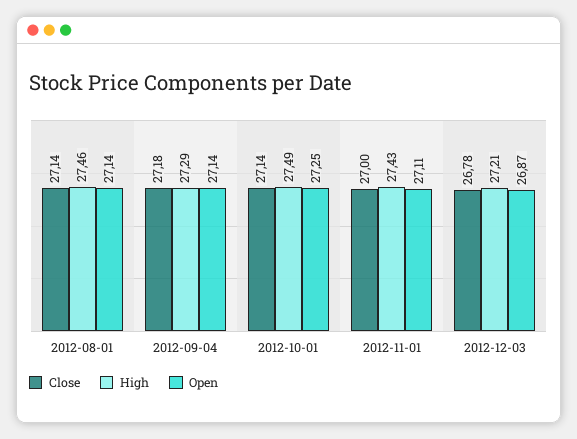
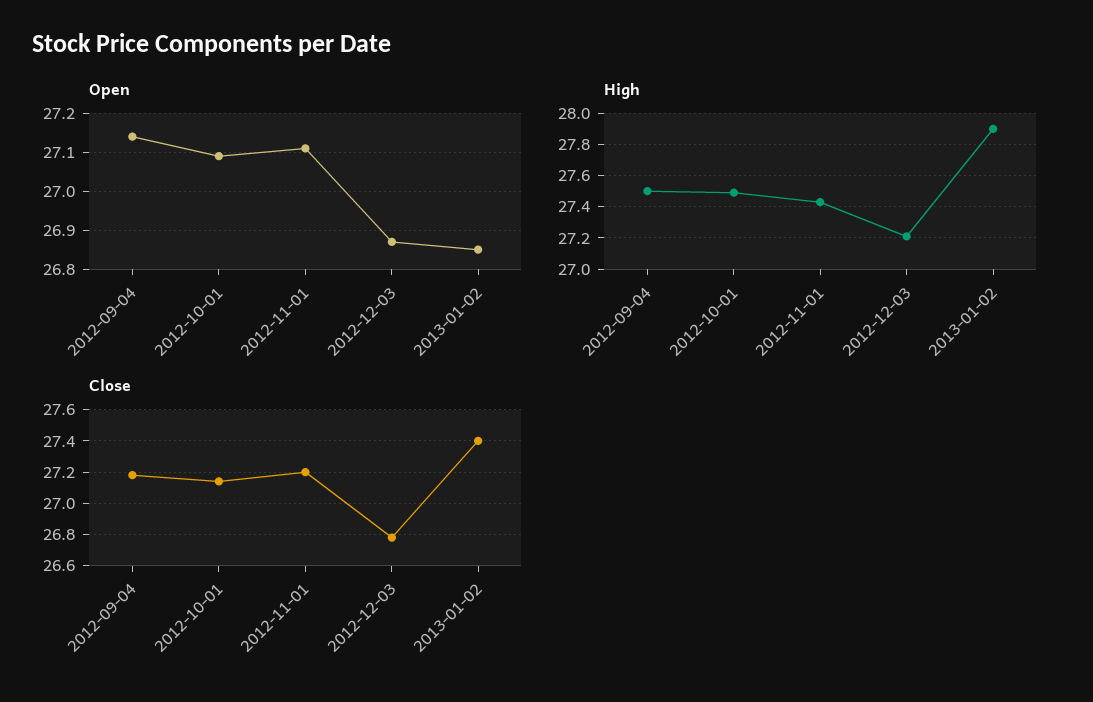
Close, 2012-08-01: 27.14 -> none
High, 2012-08-01: 27.46 -> none
Open, 2012-08-01: 27.14 -> none
High, 2012-09-04: 27.29 -> 27.5
Open, 2012-10-01: 27.25 -> 27.1
Close, 2012-11-01: 27 -> 27.2
Open, 2013-01-02: none -> 26.85
High, 2013-01-02: none -> 27.9
Close, 2013-01-02: none -> 27.4

